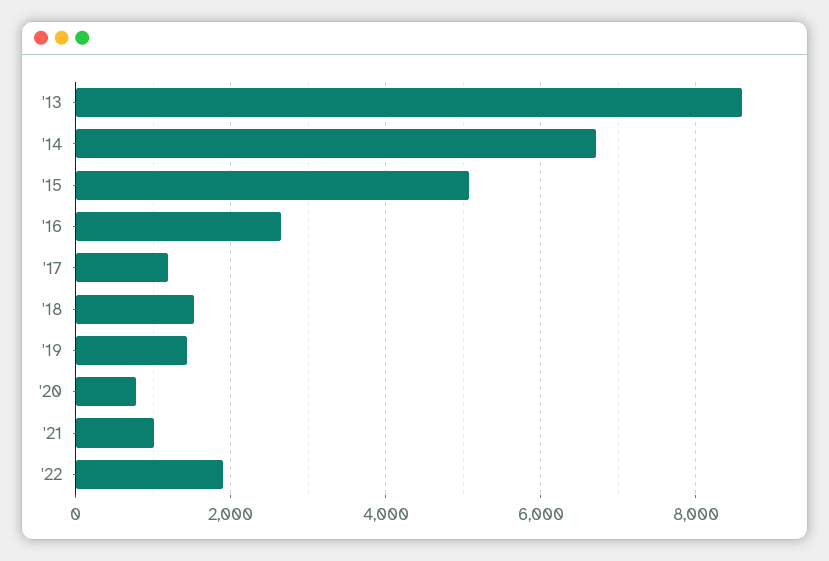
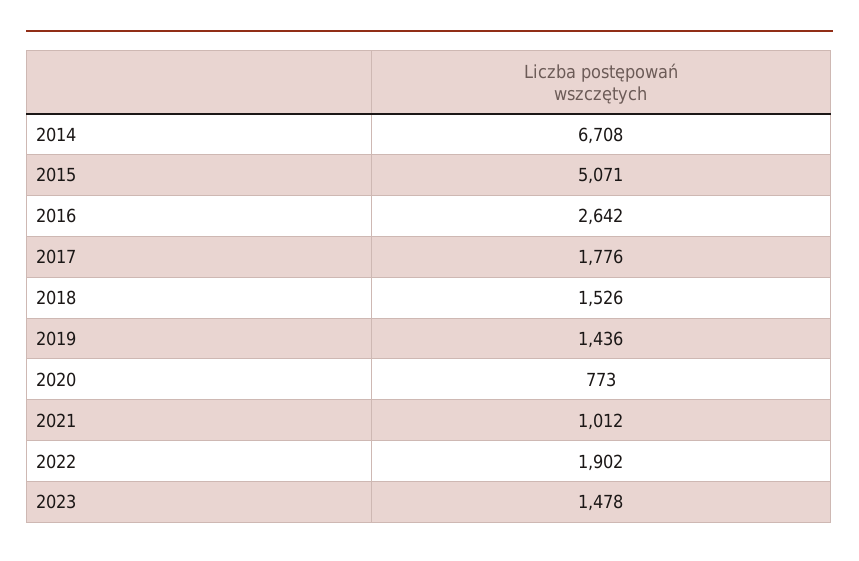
'13: 8600 -> none
'17: 1200 -> 1776
2023: none -> 1478

